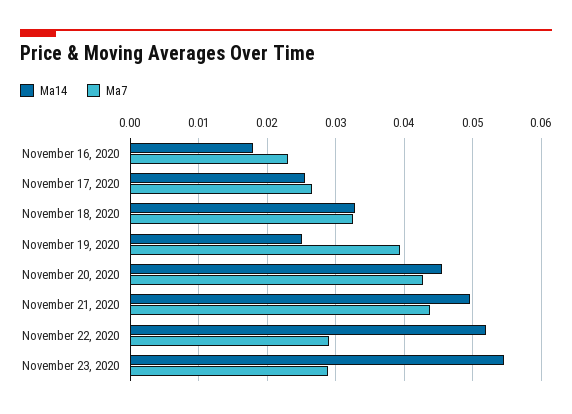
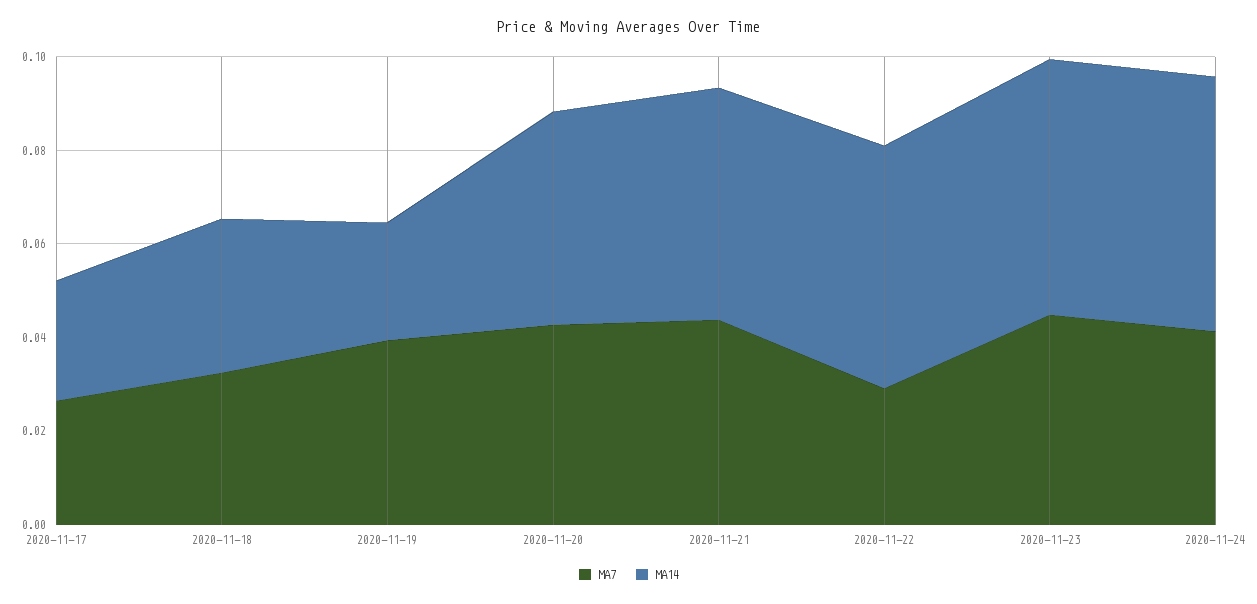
Ma14, November 16, 2020: 0.018 -> none
Ma7, November 16, 2020: 0.023 -> none
Ma7, November 23, 2020: 0.029 -> 0.045
Ma7, 2020-11-24: none -> 0.04
Ma14, 2020-11-24: none -> 0.055

